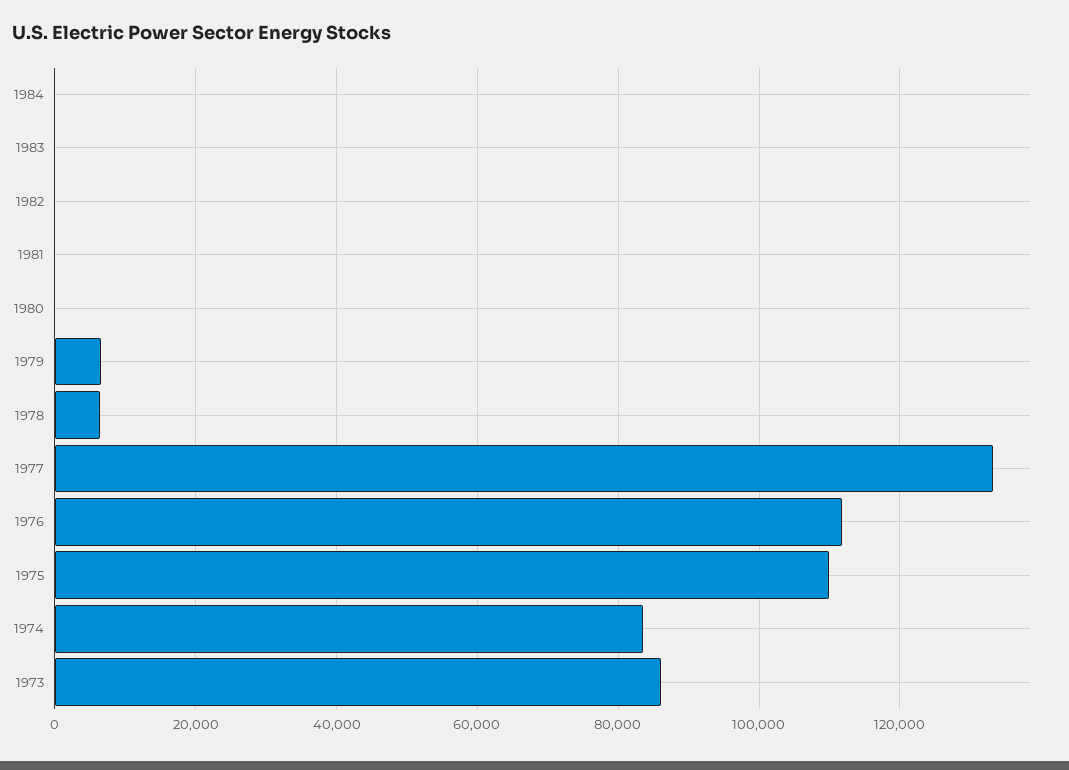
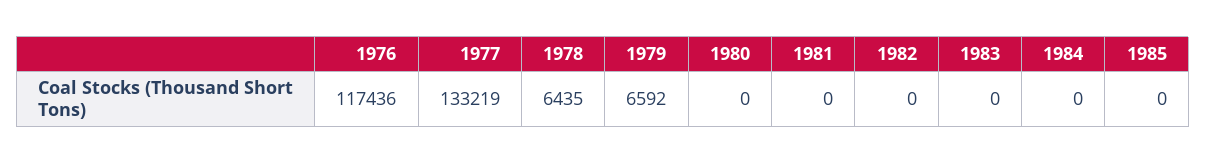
1976: 112000 -> 117436
1975: 110000 -> none
1974: 84000 -> none
1973: 86000 -> none
1985: none -> 0

